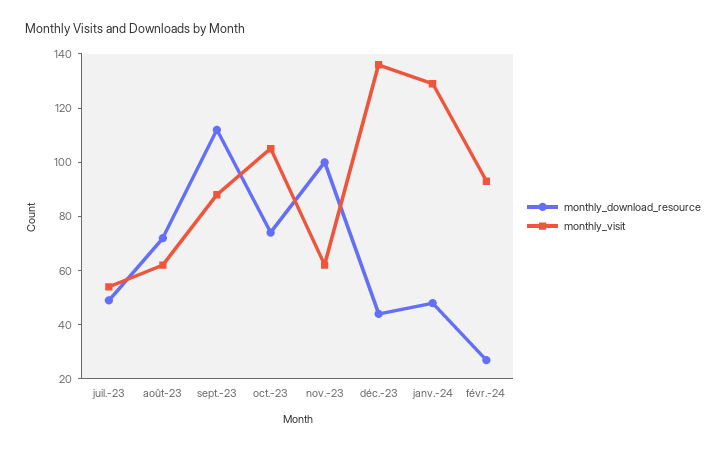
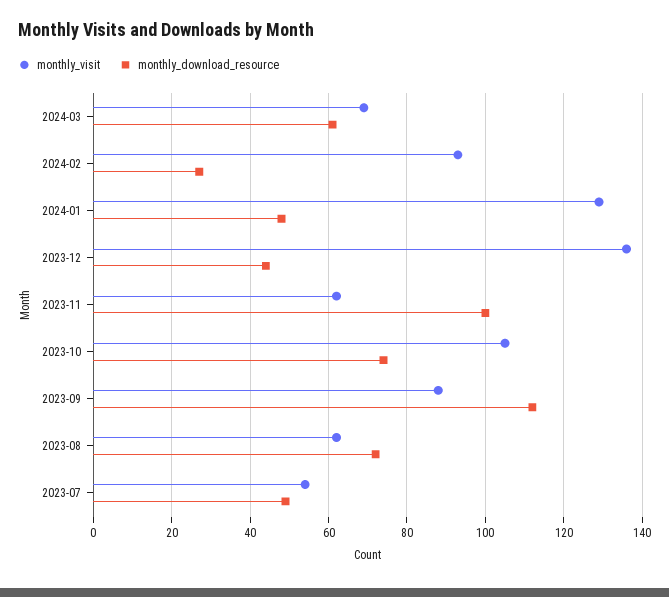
monthly_visit, 2024-03: none -> 70
monthly_download_resource, 2024-03: none -> 60

